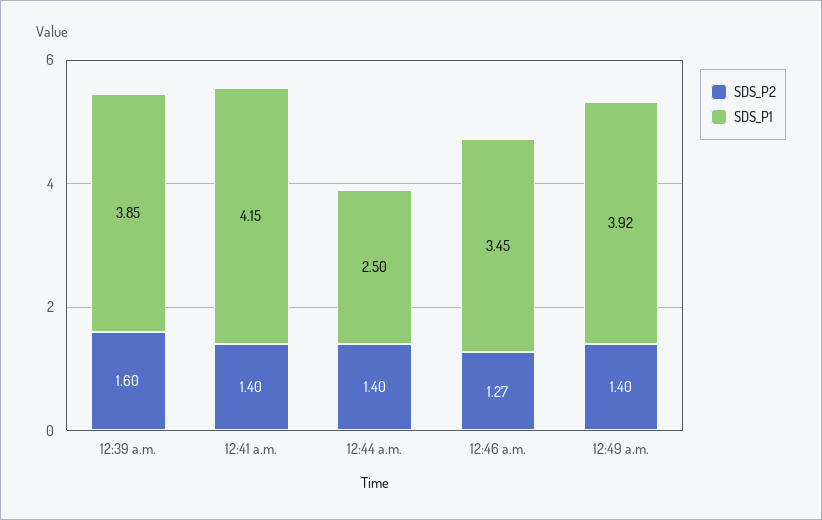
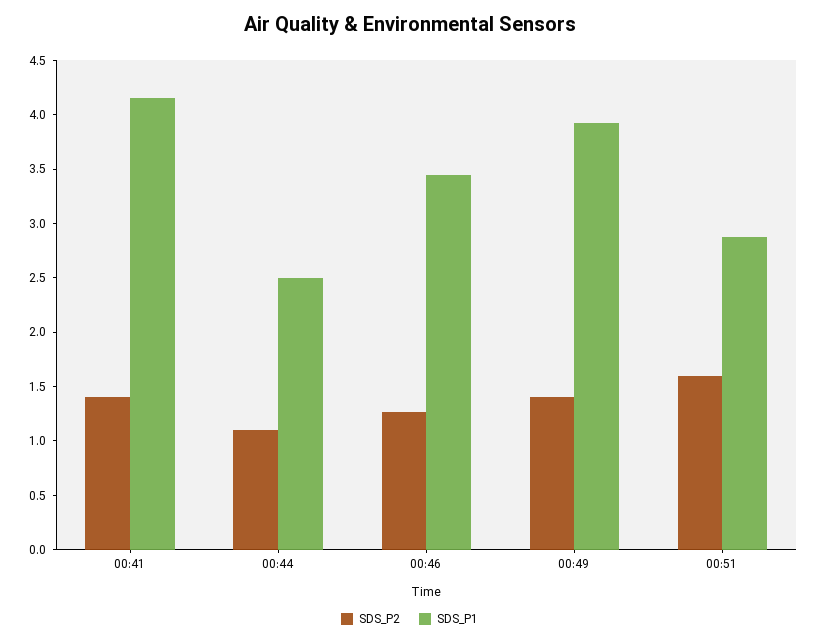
SDS_P2, 12:39 a.m.: 1.6 -> none
SDS_P1, 12:39 a.m.: 3.85 -> none
SDS_P2, 12:44 a.m.: 1.4 -> 1.1
SDS_P2, 00:51: none -> 1.6
SDS_P1, 00:51: none -> 2.9

